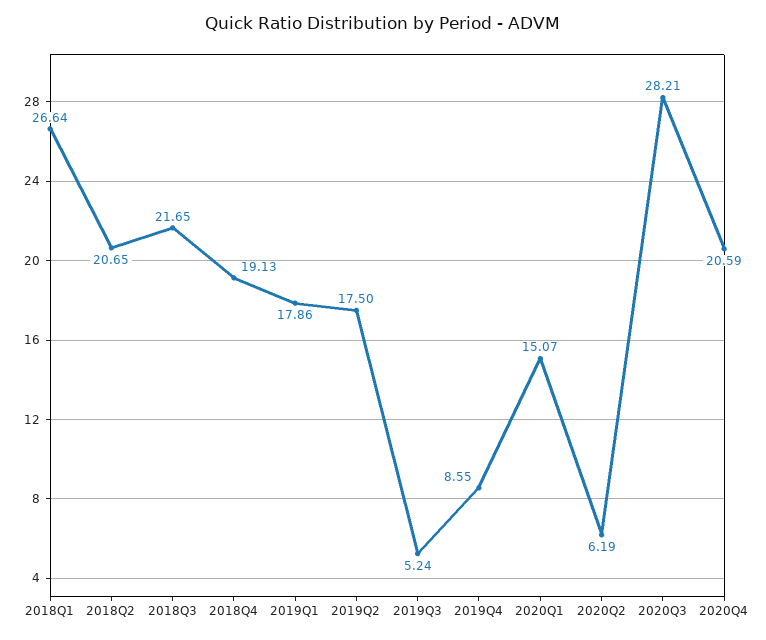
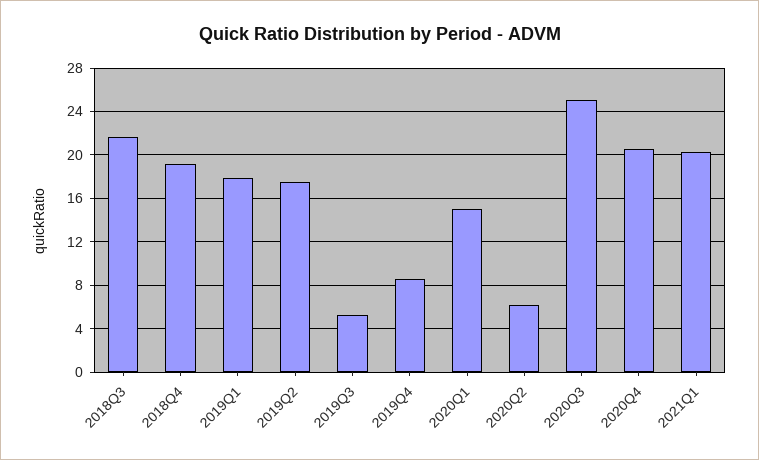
2018Q1: 26.64 -> none
2018Q2: 20.65 -> none
2020Q3: 28.21 -> 25
2021Q1: none -> 20

